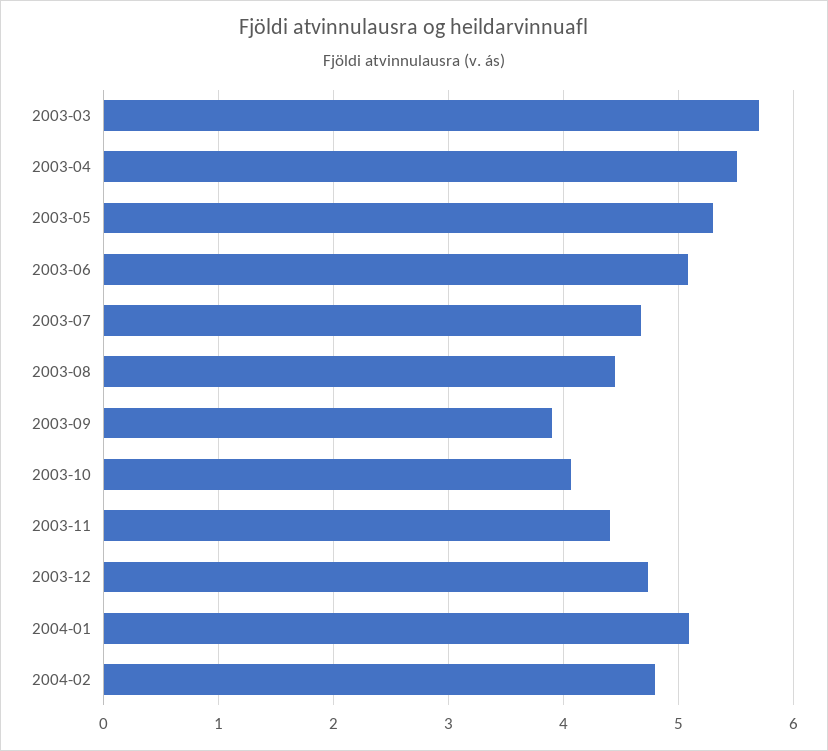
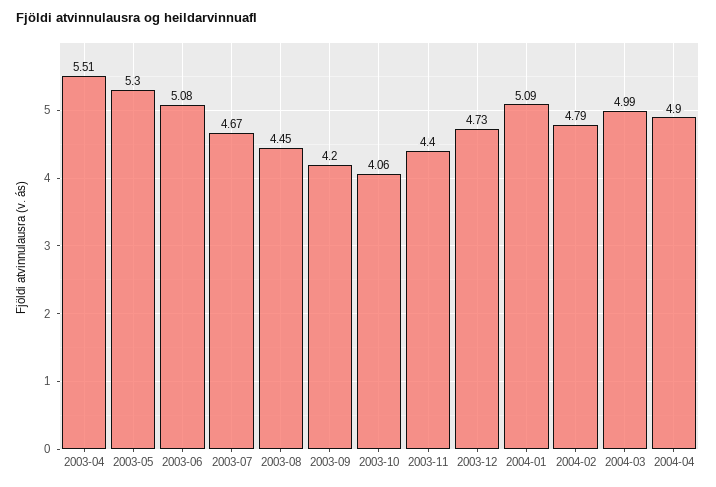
2003-03: 5.7 -> none
2003-09: 3.9 -> 4.2
2004-03: none -> 4.99
2004-04: none -> 4.9

